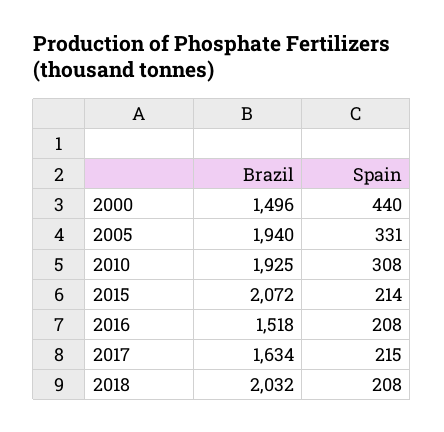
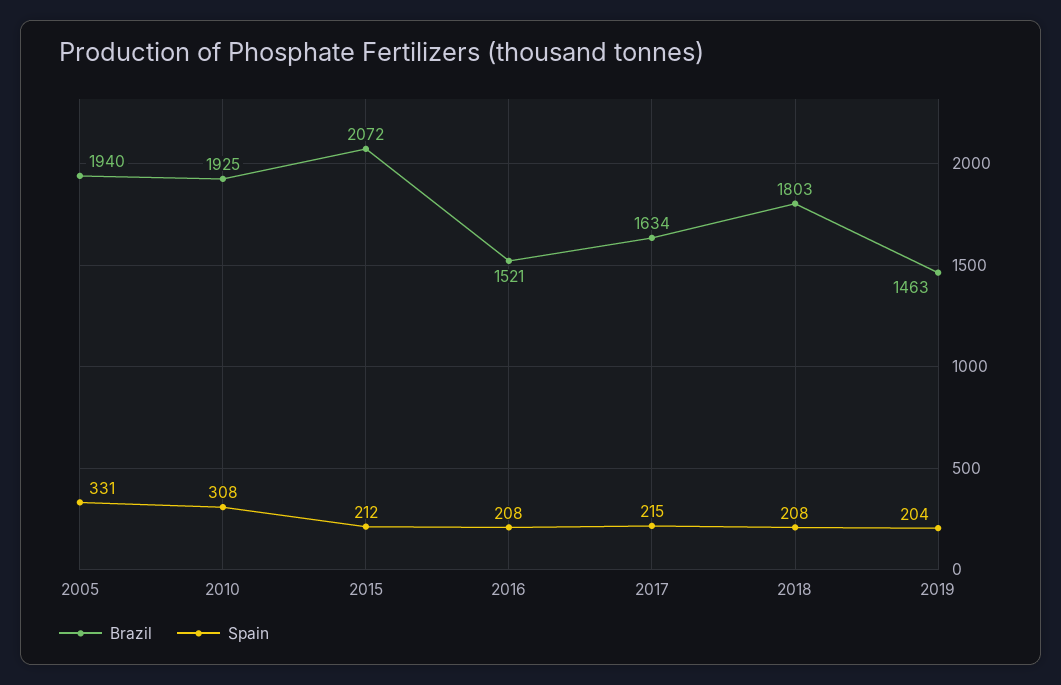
Brazil, 2000: 1496 -> none
Spain, 2000: 440 -> none
Spain, 2015: 214 -> 212
Brazil, 2016: 1518 -> 1521
Brazil, 2018: 2032 -> 1803
Brazil, 2019: none -> 1463
Spain, 2019: none -> 204

